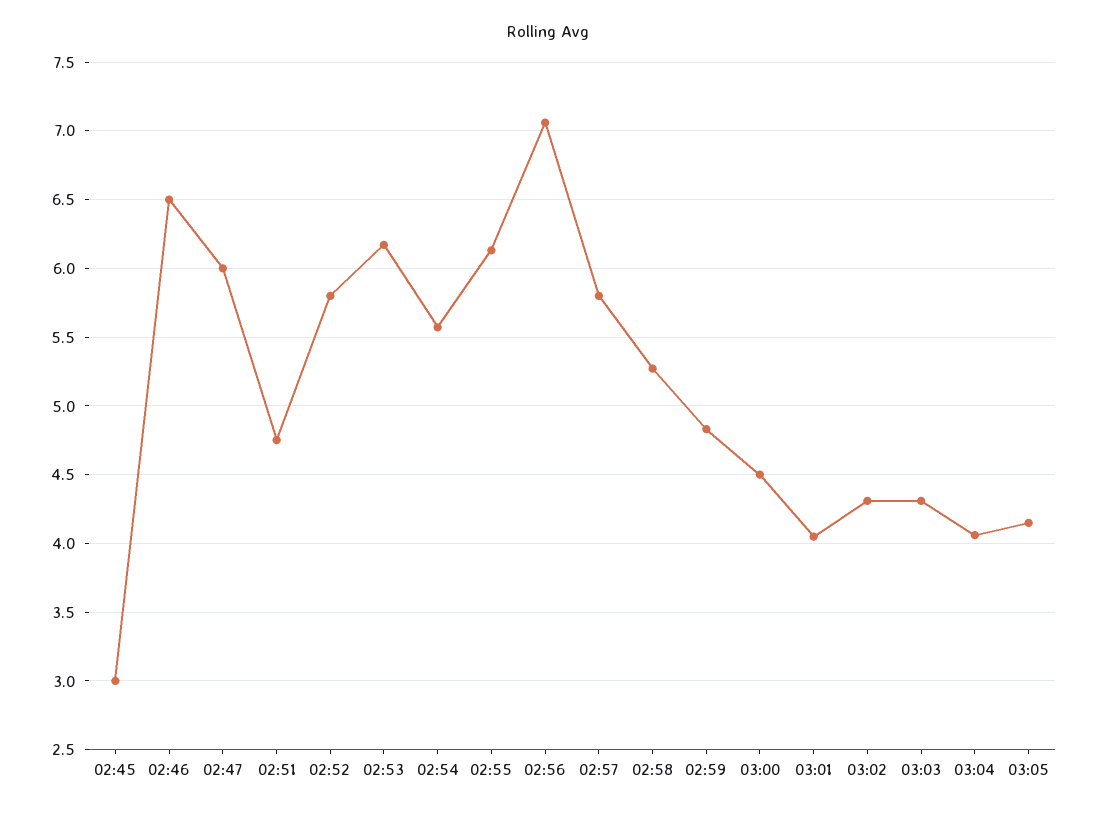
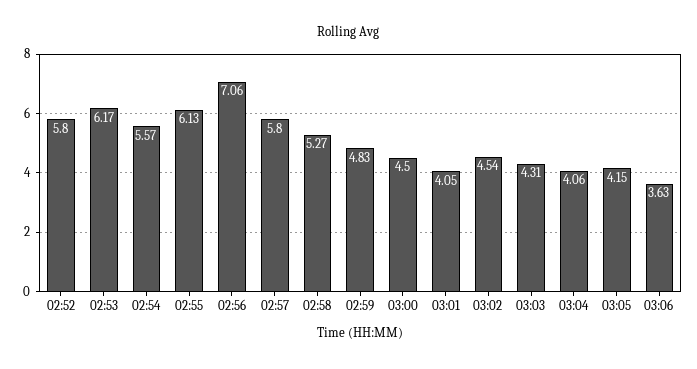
02:45: 3 -> none
02:46: 6.5 -> none
02:47: 6 -> none
02:51: 4.75 -> none
03:02: 4.3 -> 4.54
03:06: none -> 3.63

